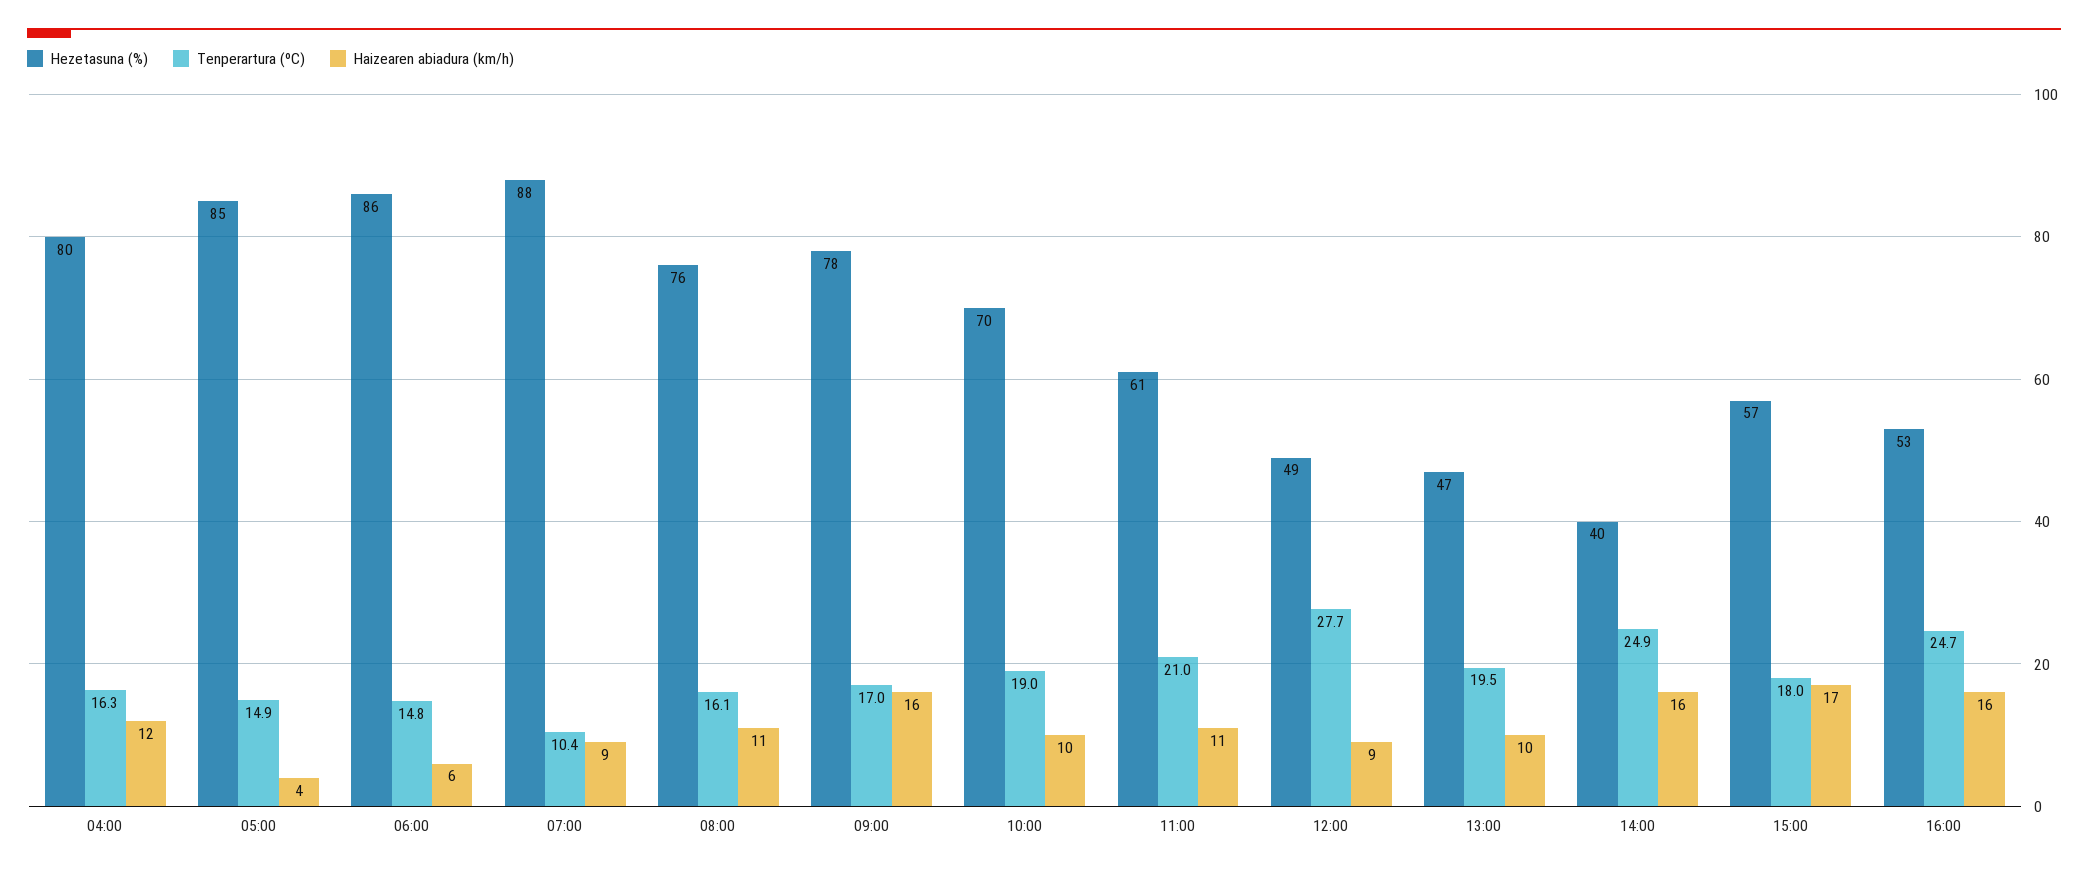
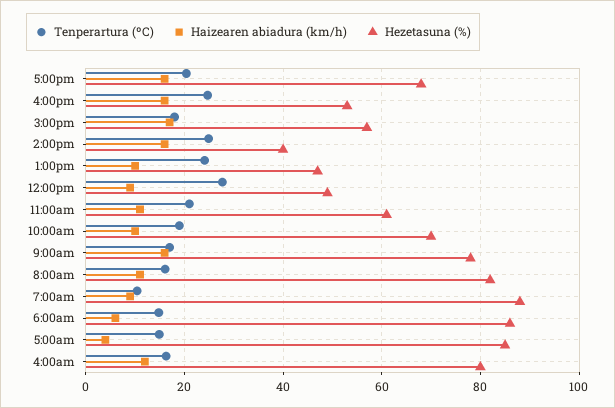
Hezetasuna (%), 08:00: 76 -> 82
Tenperartura (ºC), 13:00: 19.5 -> 24
Tenperartura (ºC), 5:00pm: none -> 20
Haizearen abiadura (km/h), 5:00pm: none -> 16
Hezetasuna (%), 5:00pm: none -> 68

